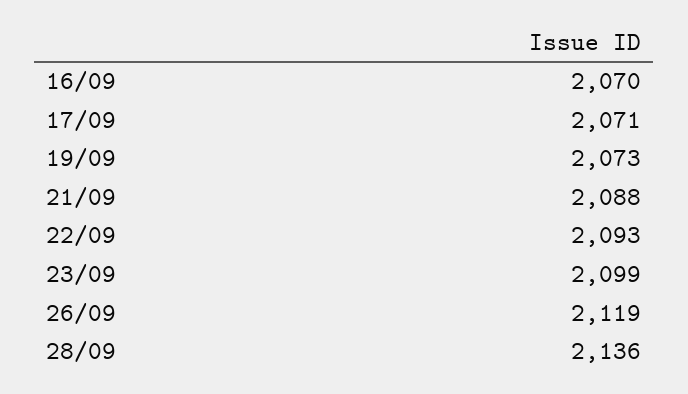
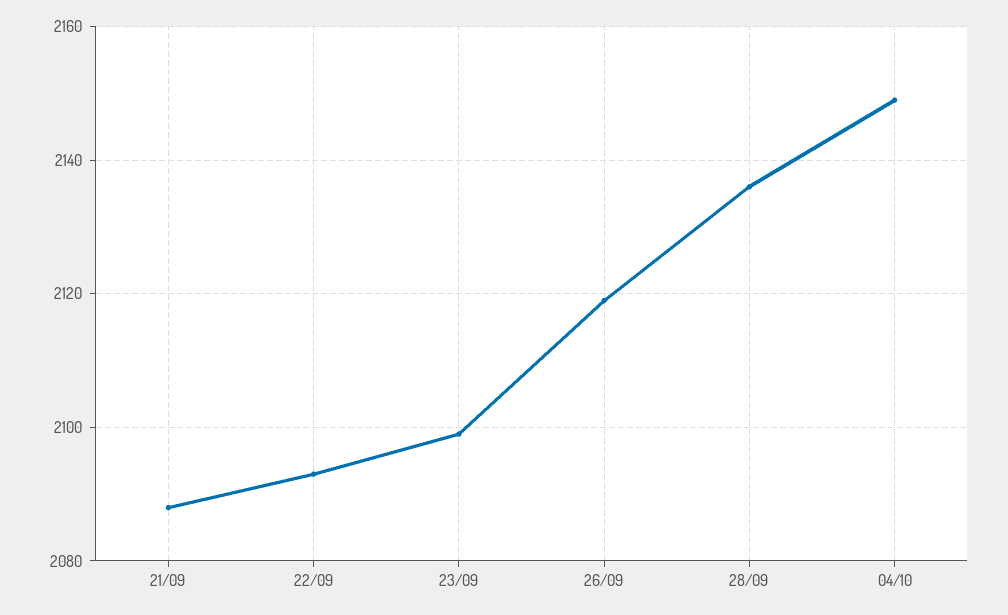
16/09: 2070 -> none
17/09: 2071 -> none
19/09: 2073 -> none
04/10: none -> 2150

